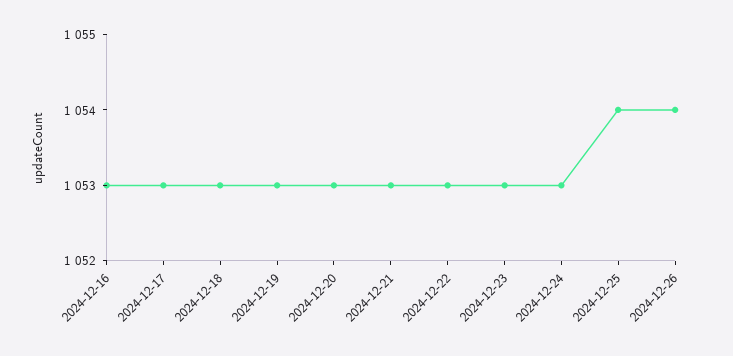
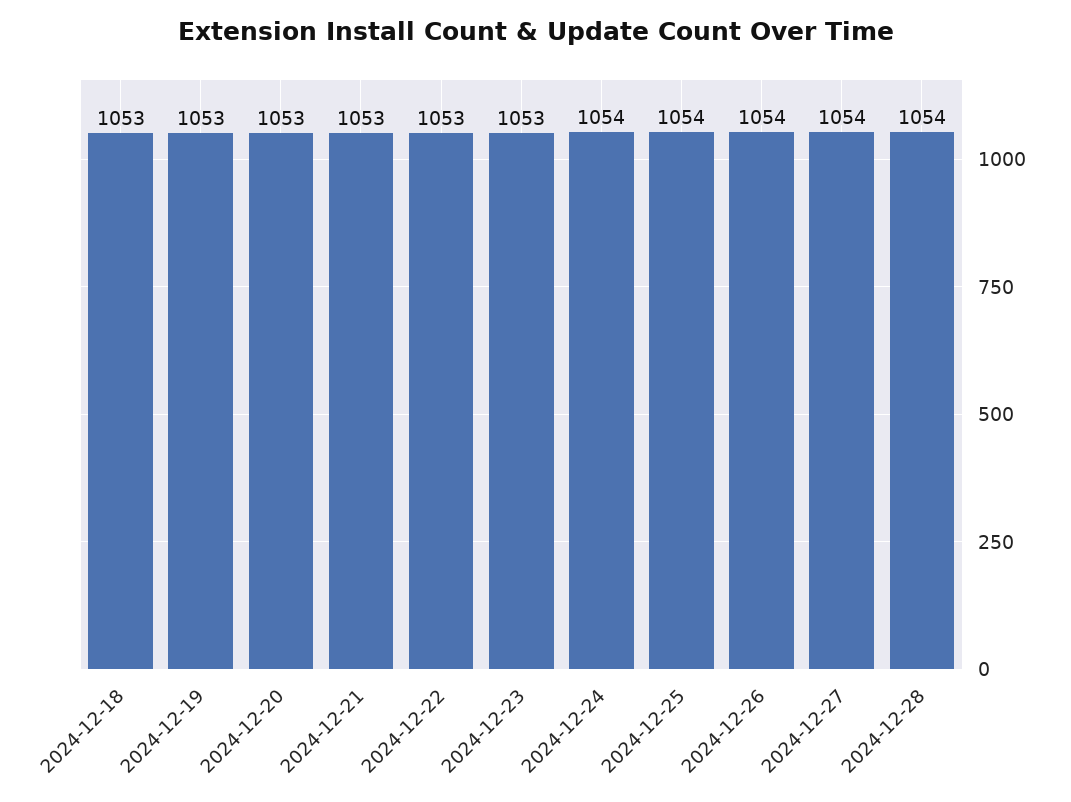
2024-12-16: 1053 -> none
2024-12-17: 1053 -> none
2024-12-24: 1053 -> 1054
2024-12-27: none -> 1054
2024-12-28: none -> 1054

